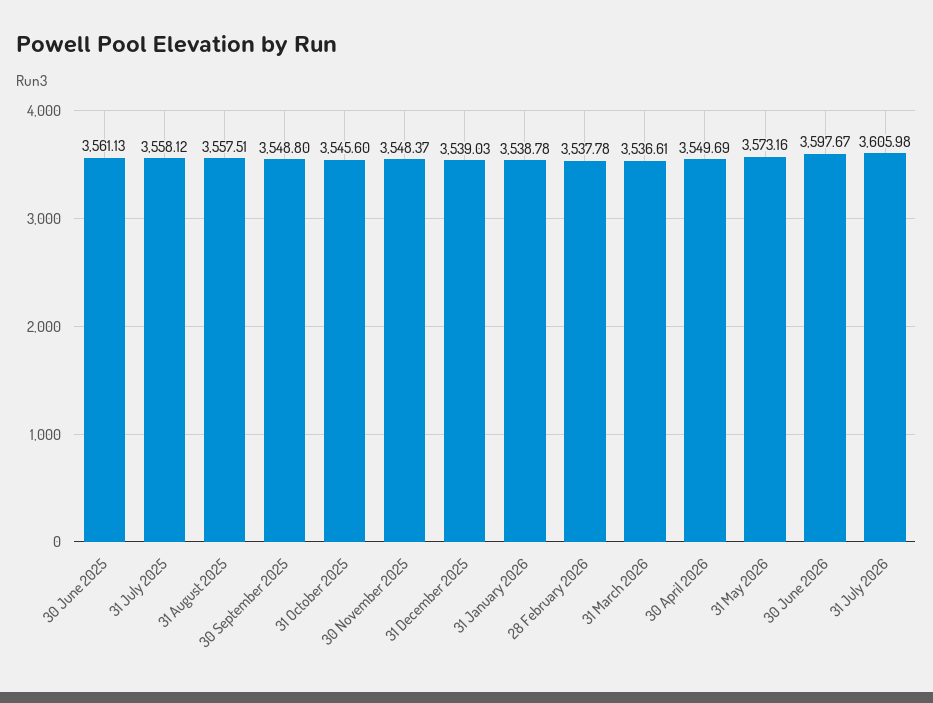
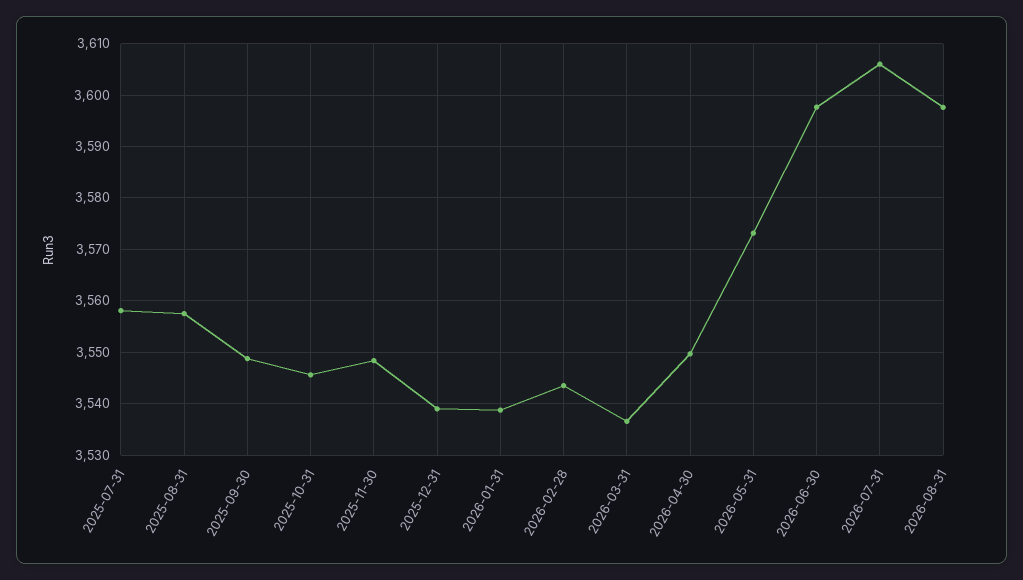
30 June 2025: 3561.13 -> none
28 February 2026: 3537.78 -> 3544
2026-08-31: none -> 3598

